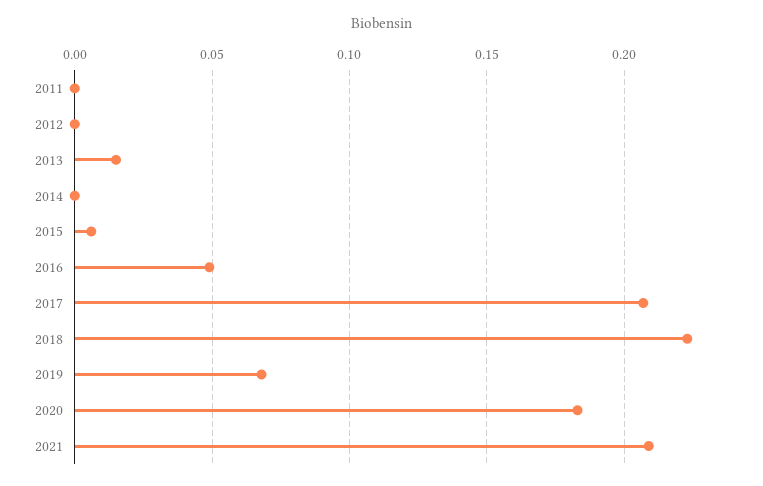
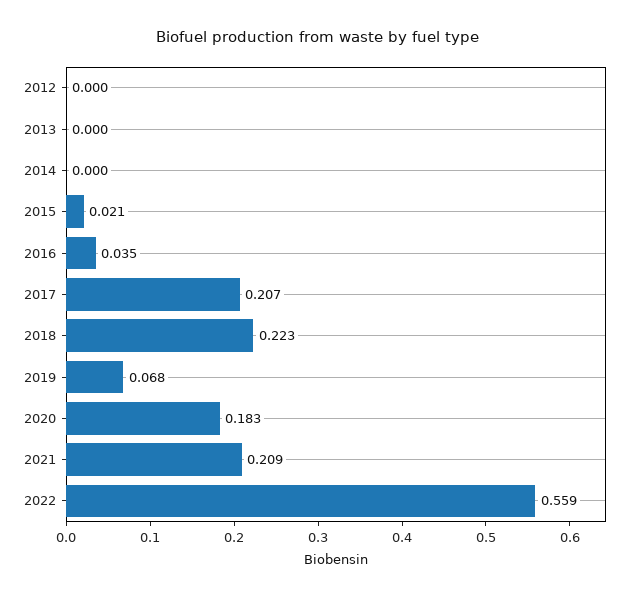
2011: 0 -> none
2013: 0.015 -> 0
2015: 0.005 -> 0.021
2016: 0.05 -> 0.035
2022: none -> 0.559

